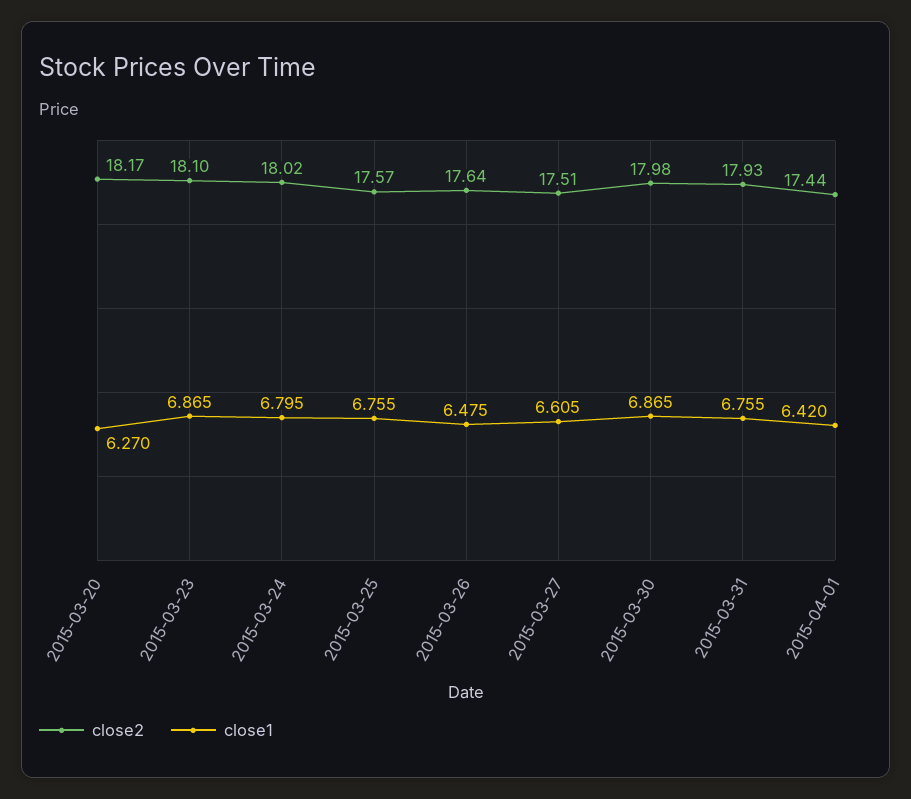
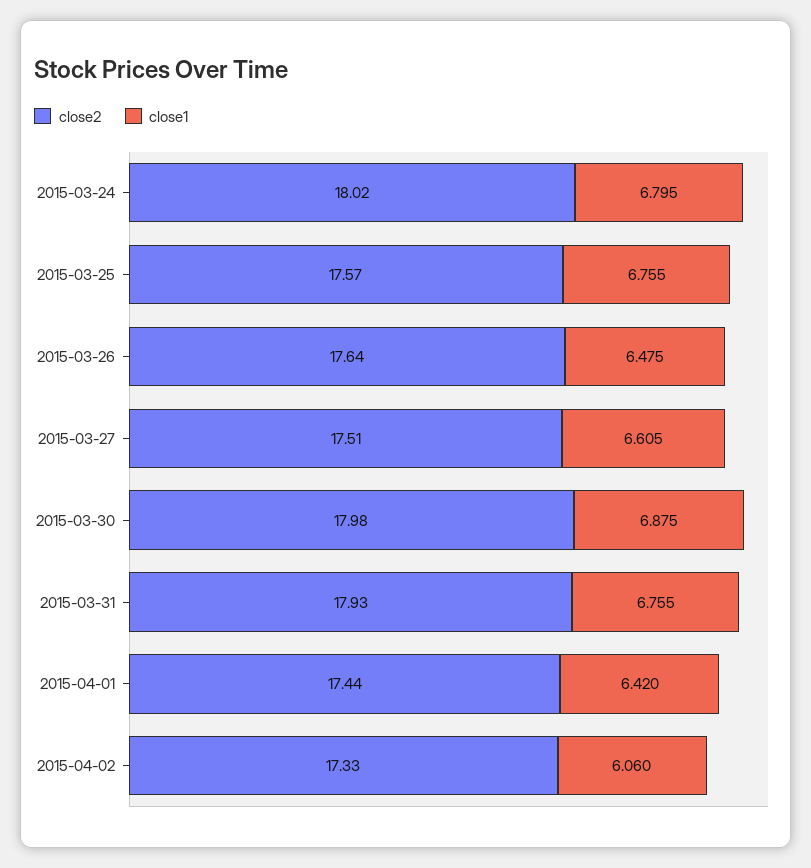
close2, 2015-03-20: 18.17 -> none
close1, 2015-03-20: 6.27 -> none
close2, 2015-03-23: 18.1 -> none
close1, 2015-03-23: 6.865 -> none
close1, 2015-03-30: 6.865 -> 6.875
close2, 2015-04-02: none -> 17.33
close1, 2015-04-02: none -> 6.06

